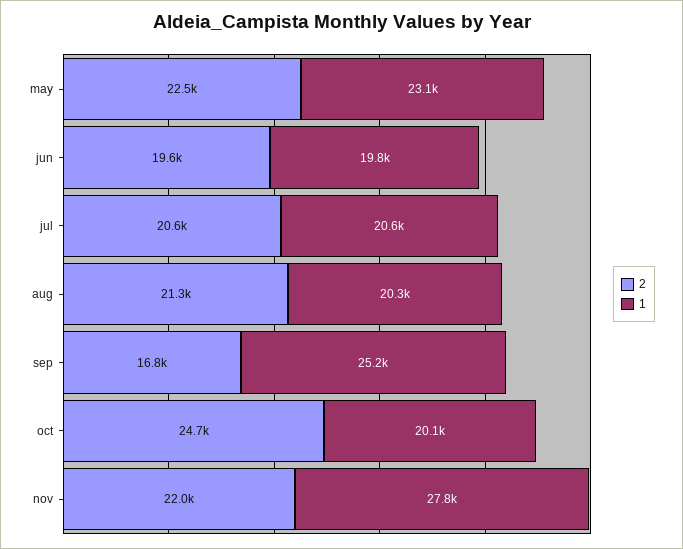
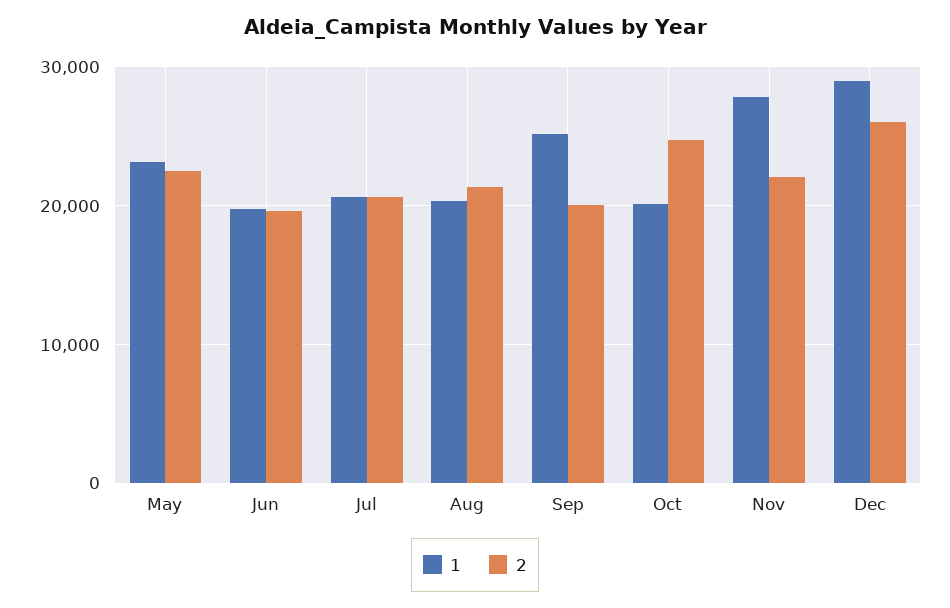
2, sep: 16800 -> 20000
1, Dec: none -> 29000
2, Dec: none -> 26000

